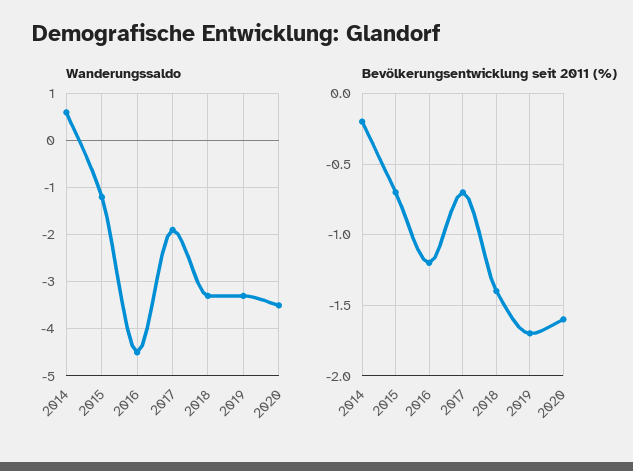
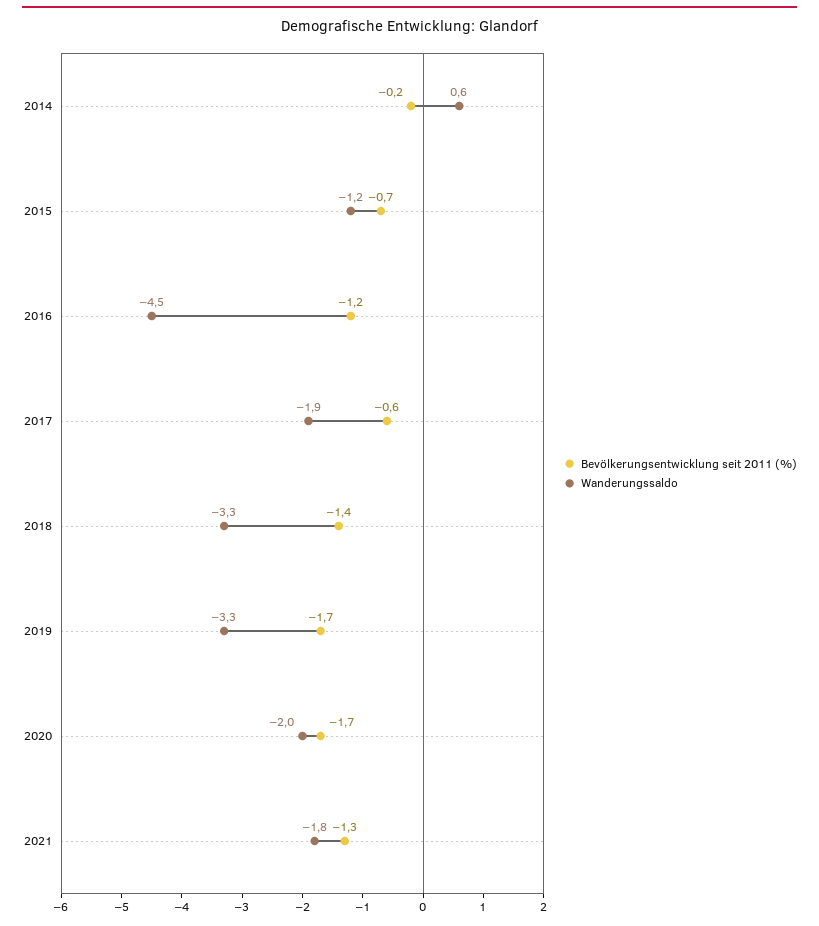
Wanderungssaldo, 2020: -3.5 -> -2
Bevölkerungsentwicklung seit 2011 (%), 2017: -0.7 -> -0.6
Bevölkerungsentwicklung seit 2011 (%), 2020: -1.6 -> -1.7
Bevölkerungsentwicklung seit 2011 (%), 2021: none -> -1.3
Wanderungssaldo, 2021: none -> -1.8

